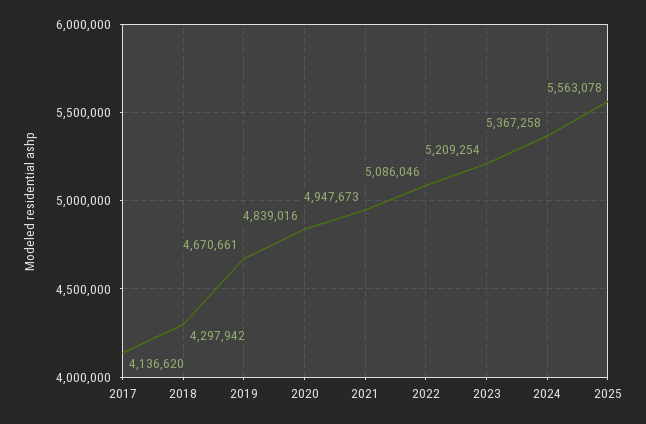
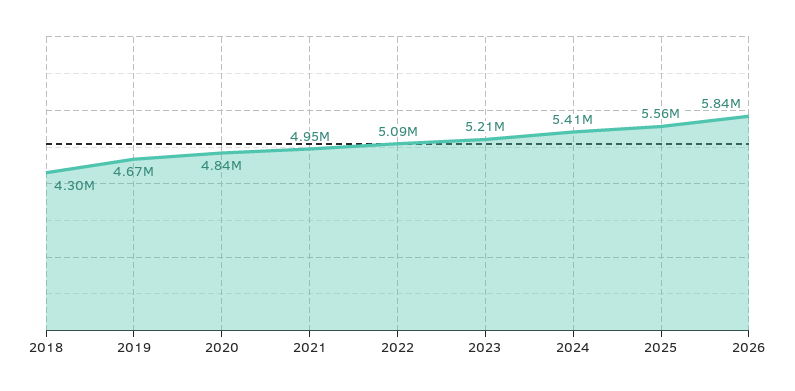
2017: 4136620 -> none
2024: 5367258 -> 5410000
2026: none -> 5840000

